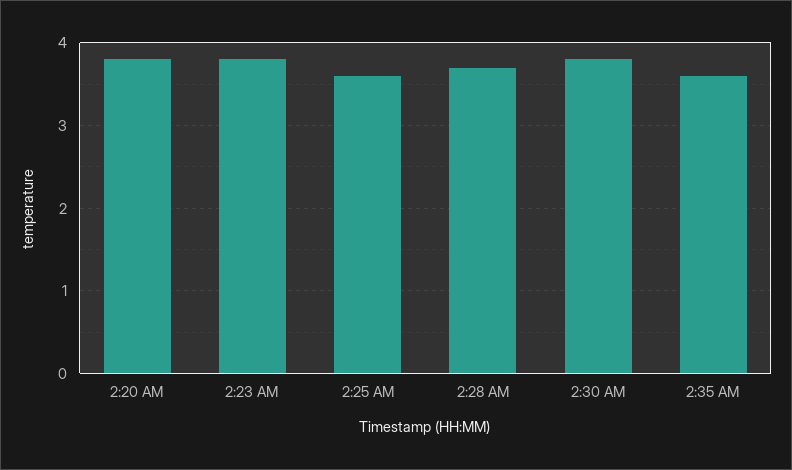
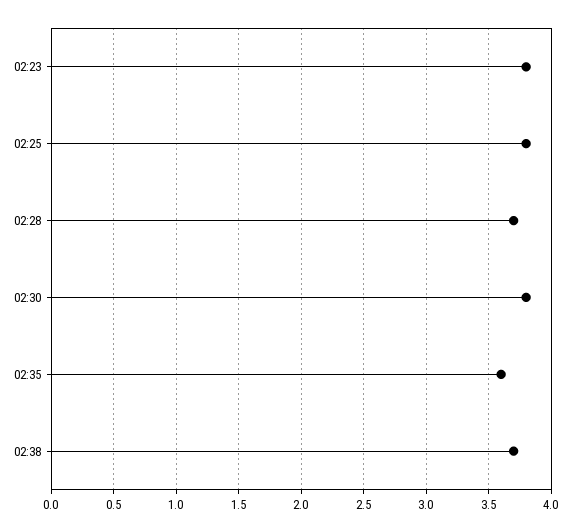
2:20 AM: 3.8 -> none
2:25 AM: 3.6 -> 3.8
02:38: none -> 3.7

